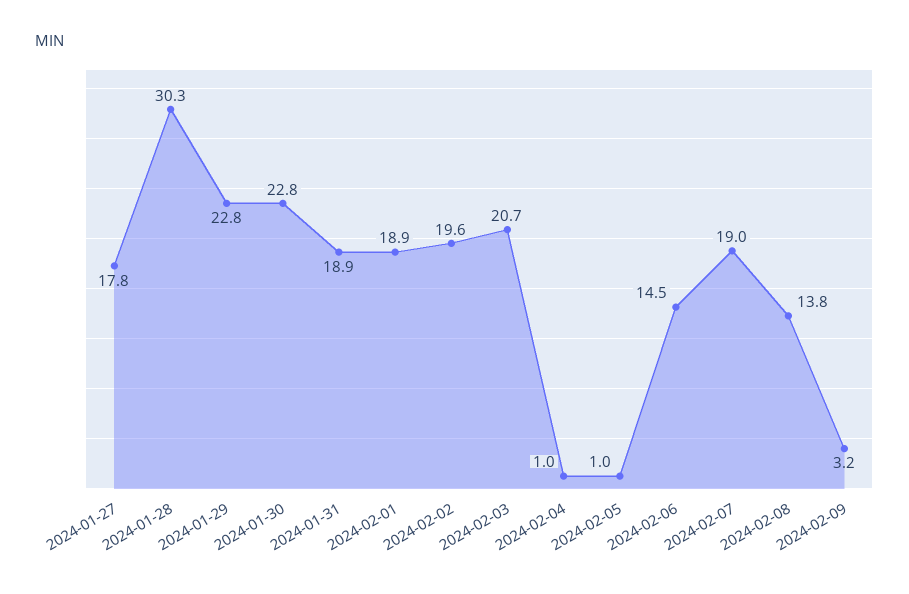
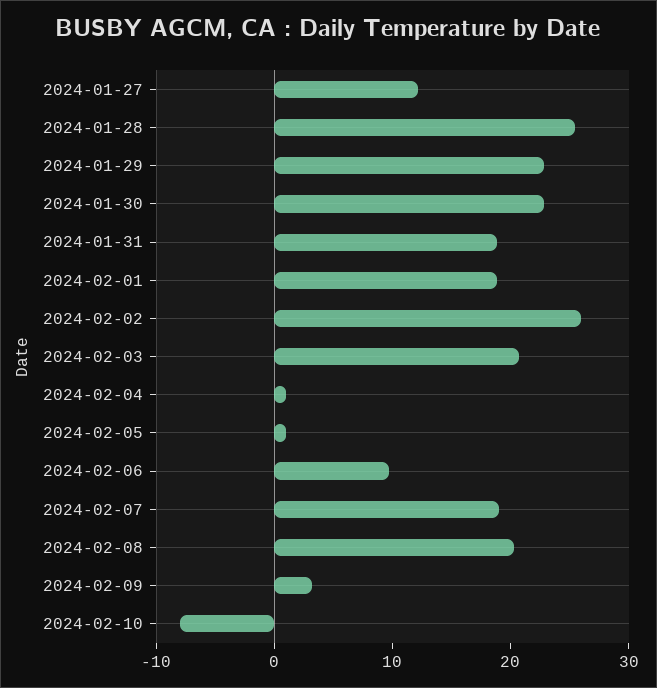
2024-01-27: 17.8 -> 12
2024-01-28: 30.3 -> 26
2024-02-02: 19.6 -> 26
2024-02-06: 14.5 -> 10
2024-02-08: 13.8 -> 20
2024-02-10: none -> -8

